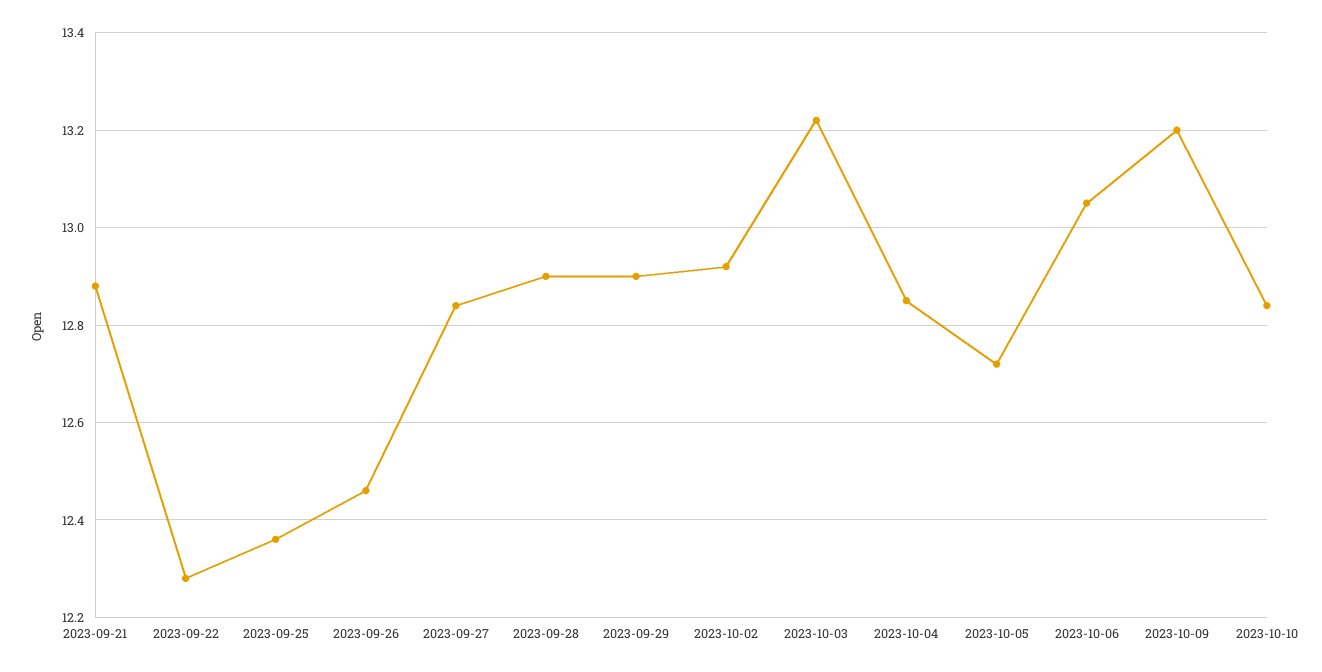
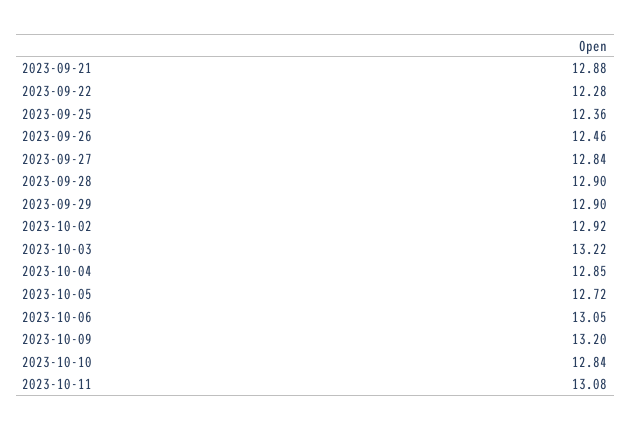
2023-10-11: none -> 13.08

